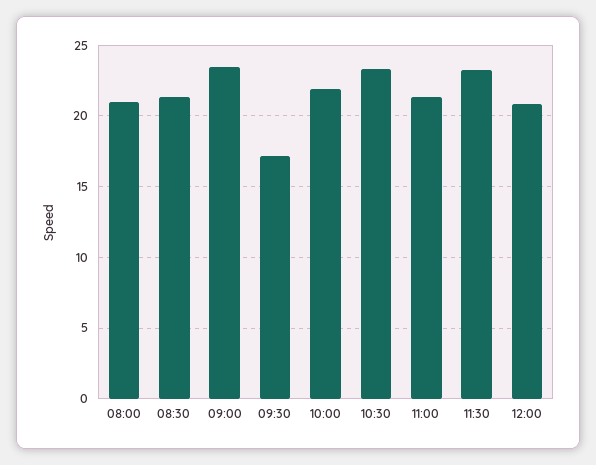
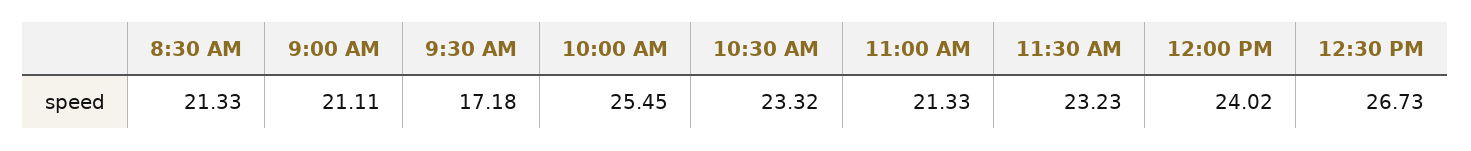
08:00: 21 -> none
09:00: 23.5 -> 21.11
10:00: 22 -> 25.45
12:00: 21 -> 24.02
12:30 PM: none -> 26.73

